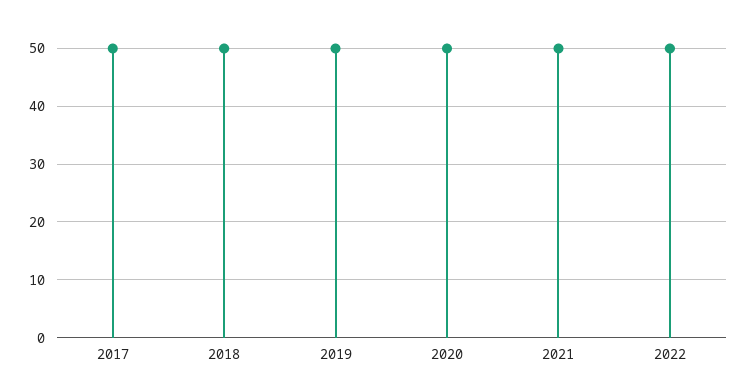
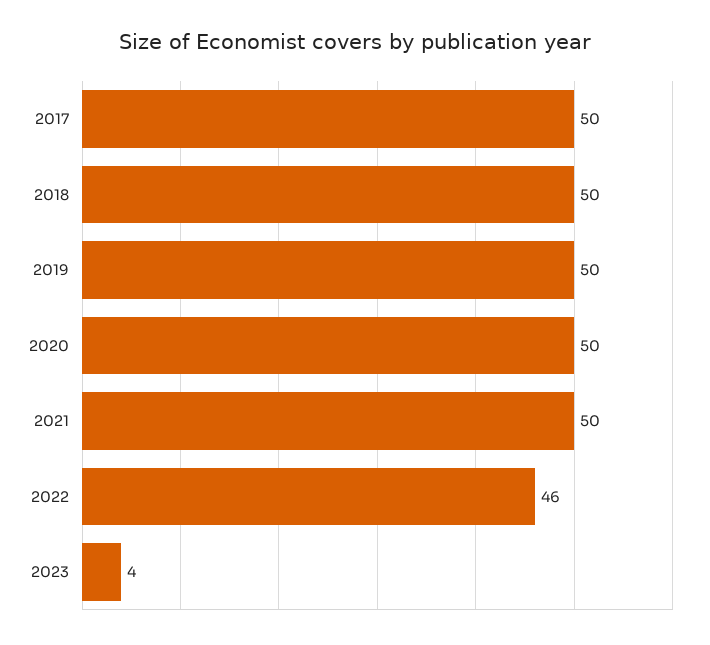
2022: 50 -> 46
2023: none -> 4

